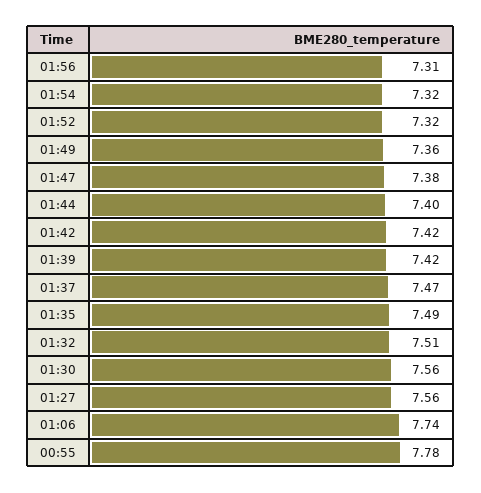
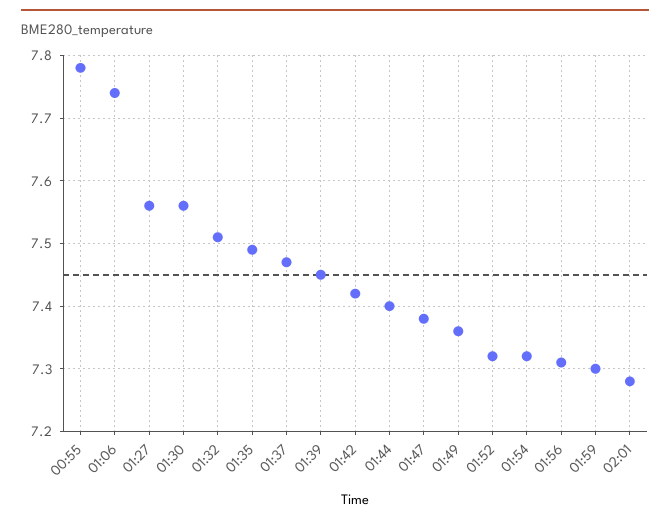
01:39: 7.42 -> 7.45
01:59: none -> 7.3
02:01: none -> 7.28

